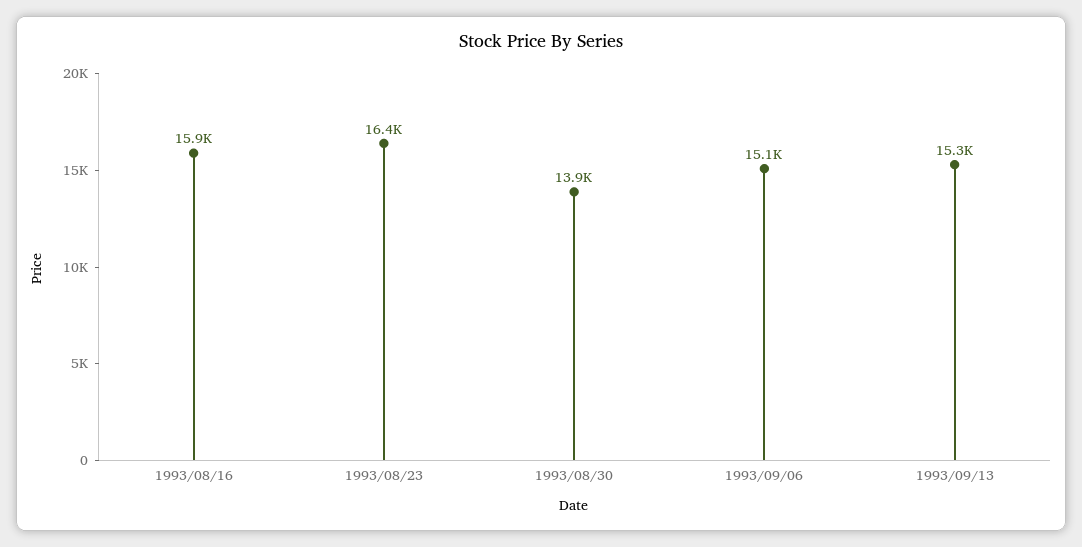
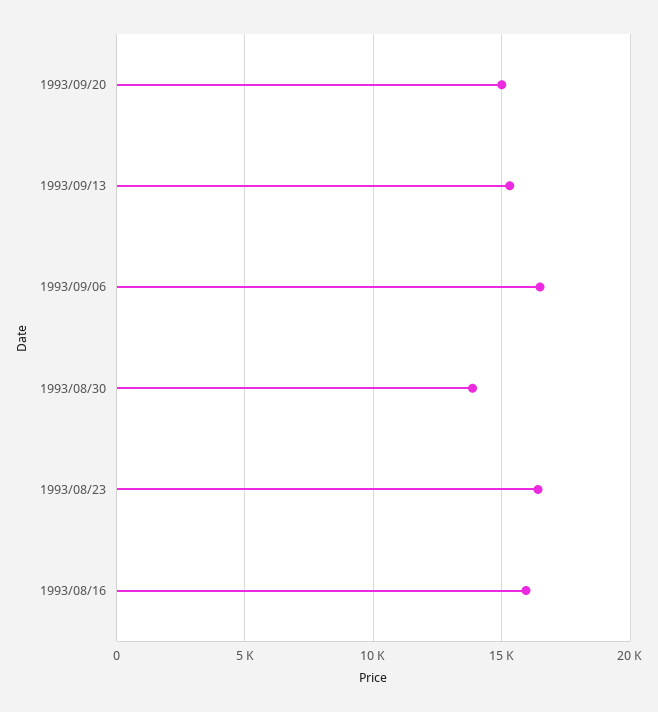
1993/09/06: 15100 -> 16500
1993/09/20: none -> 15000

